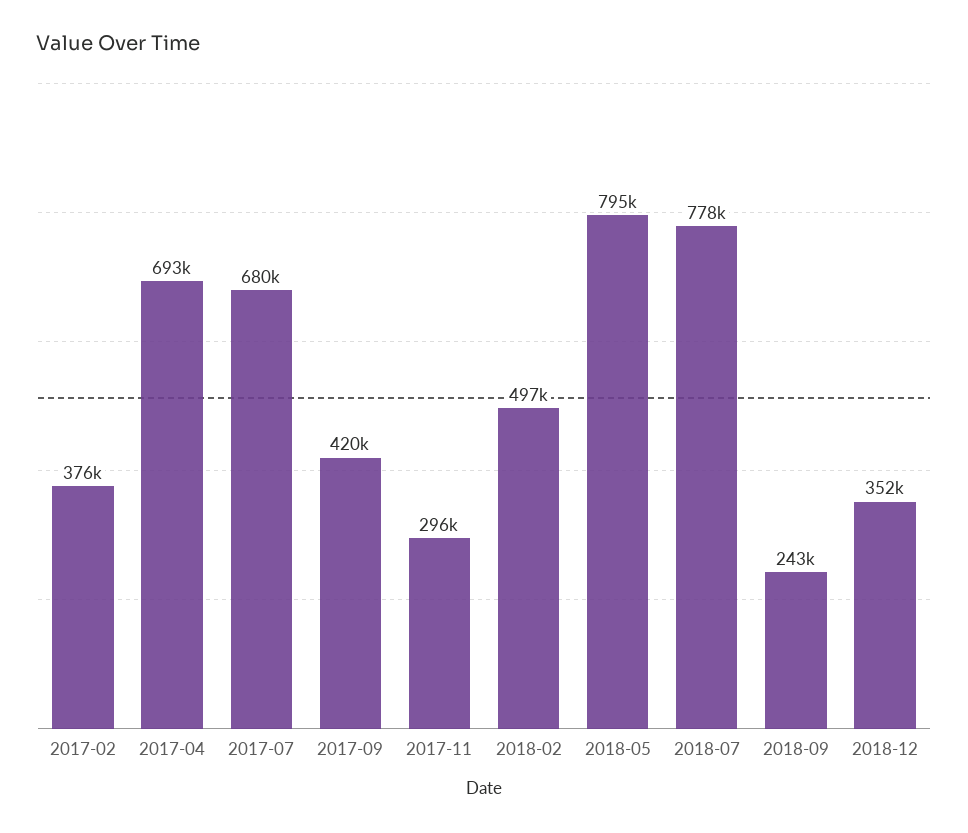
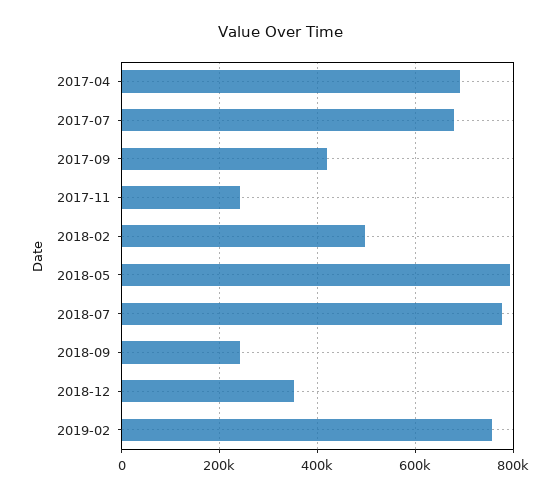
2017-02: 376000 -> none
2017-11: 296000 -> 240000
2019-02: none -> 760000

